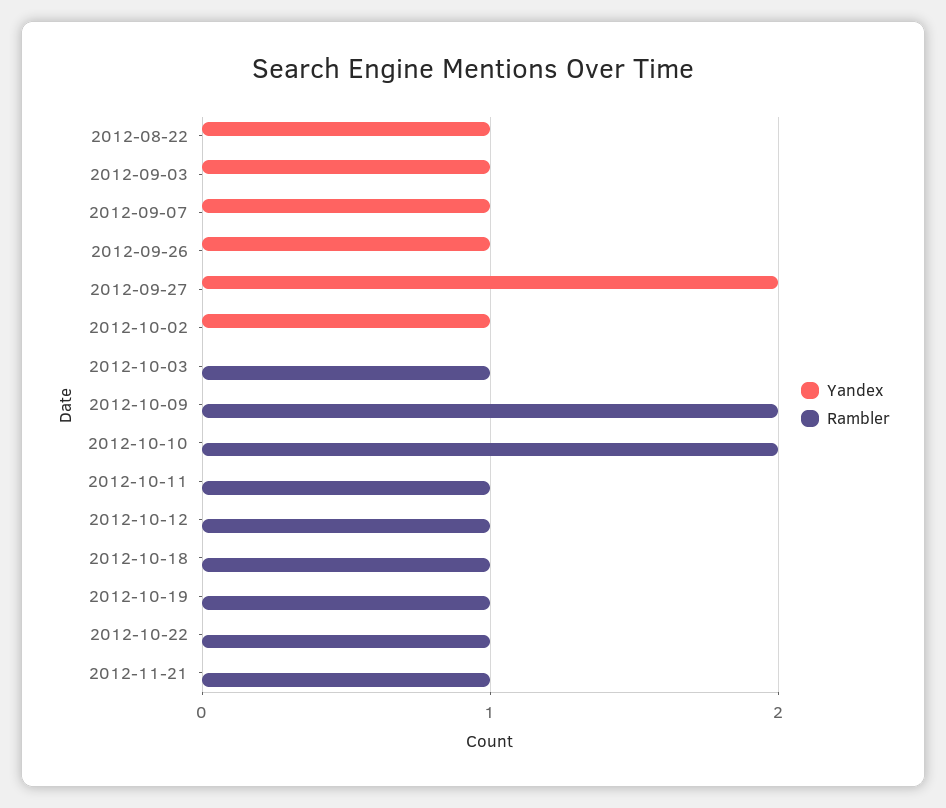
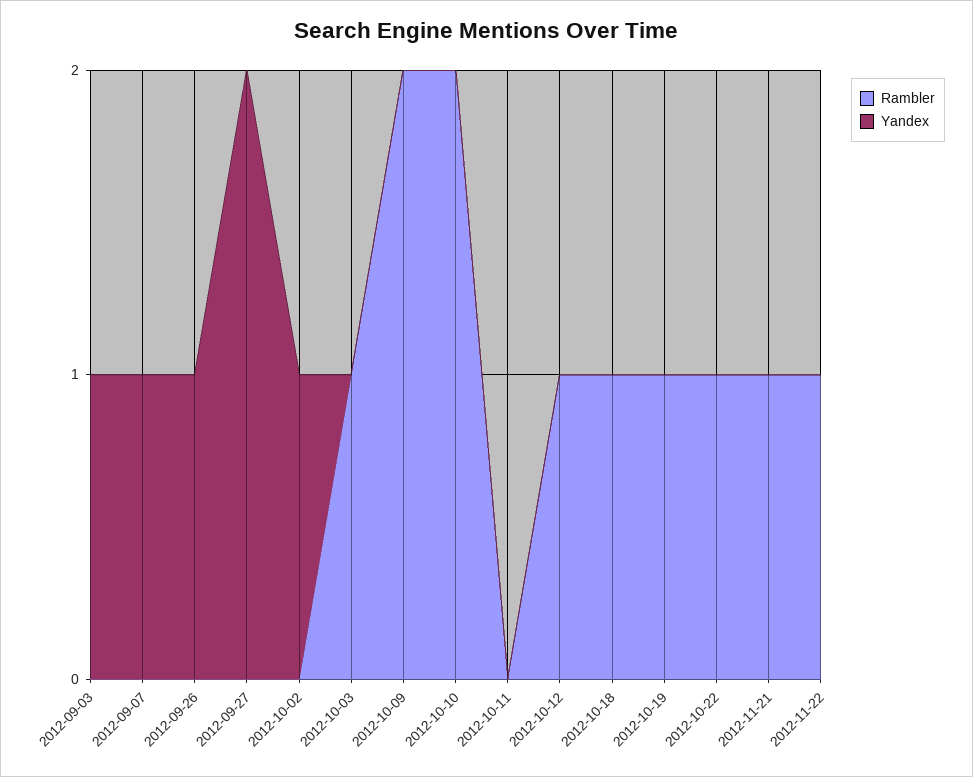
Yandex, 2012-08-22: 1 -> none
Rambler, 2012-08-22: 0 -> none
Rambler, 2012-10-11: 1 -> 0
Rambler, 2012-11-22: none -> 1
Yandex, 2012-11-22: none -> 0

